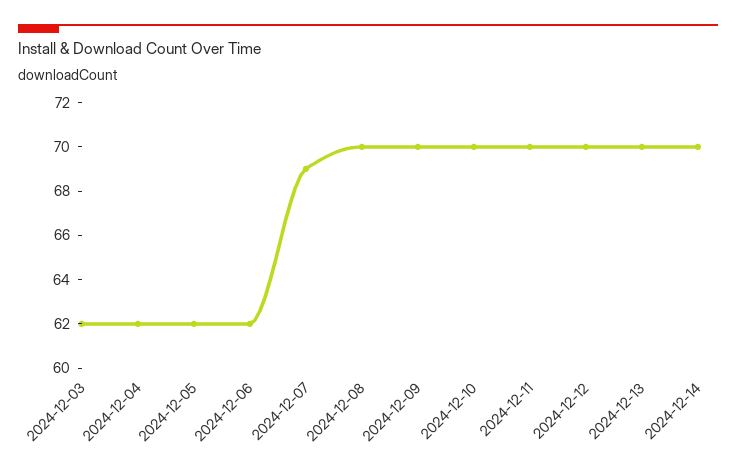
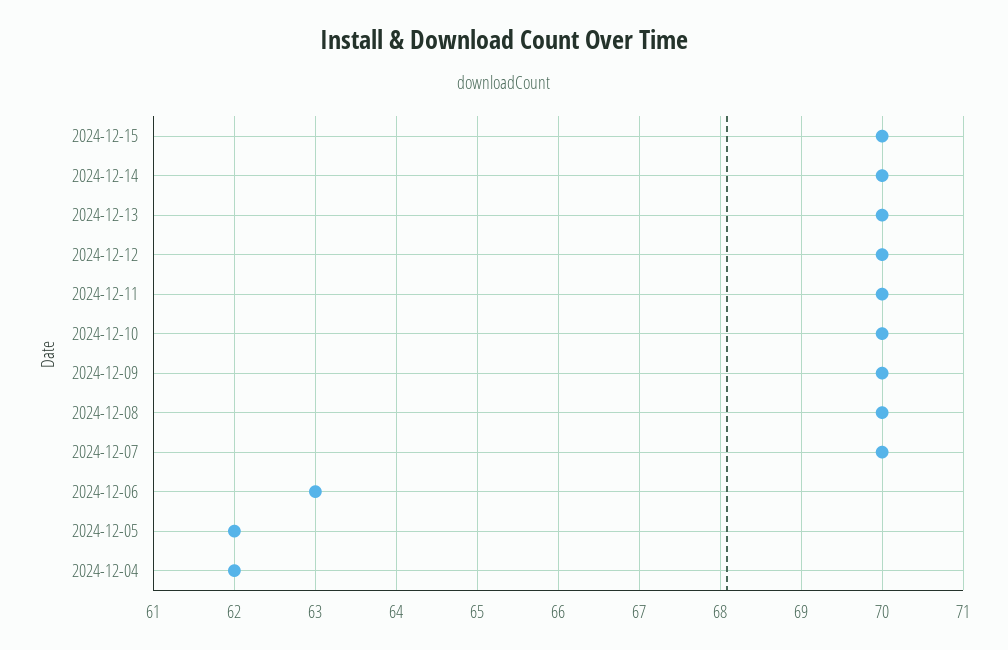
2024-12-03: 62 -> none
2024-12-06: 62 -> 63
2024-12-07: 69 -> 70
2024-12-15: none -> 70

